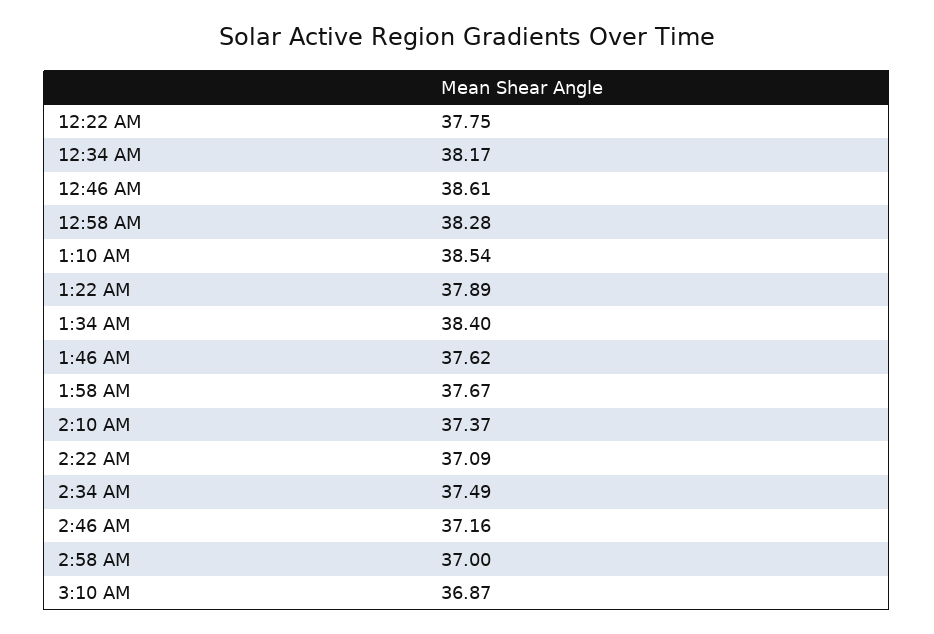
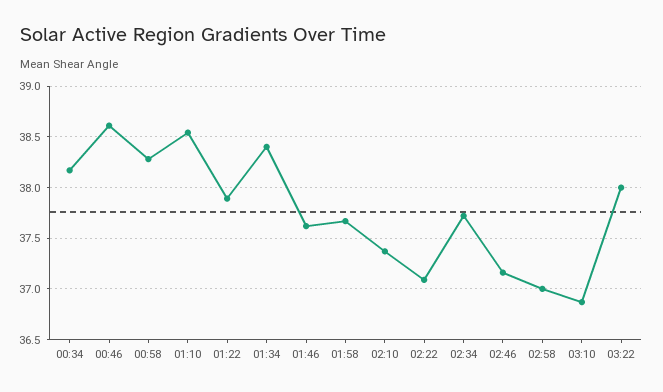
12:22 AM: 37.75 -> none
2:34 AM: 37.49 -> 37.7
03:22: none -> 38

